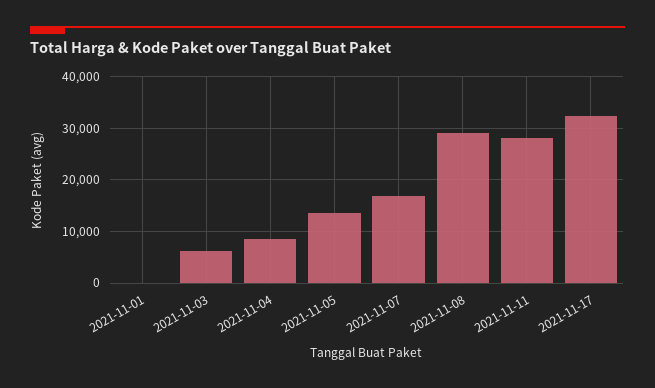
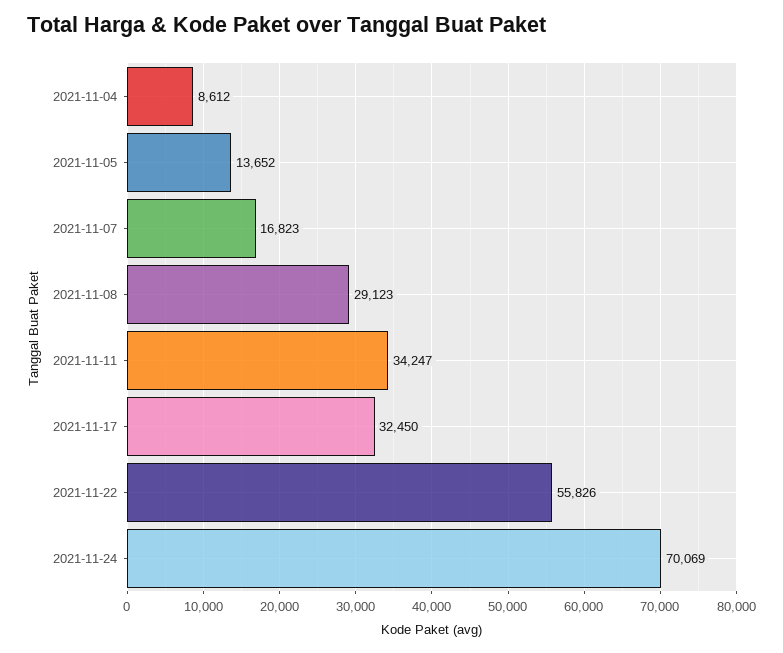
2021-11-01: 0 -> none
2021-11-03: 6000 -> none
2021-11-11: 28000 -> 34247
2021-11-22: none -> 55826
2021-11-24: none -> 70069

